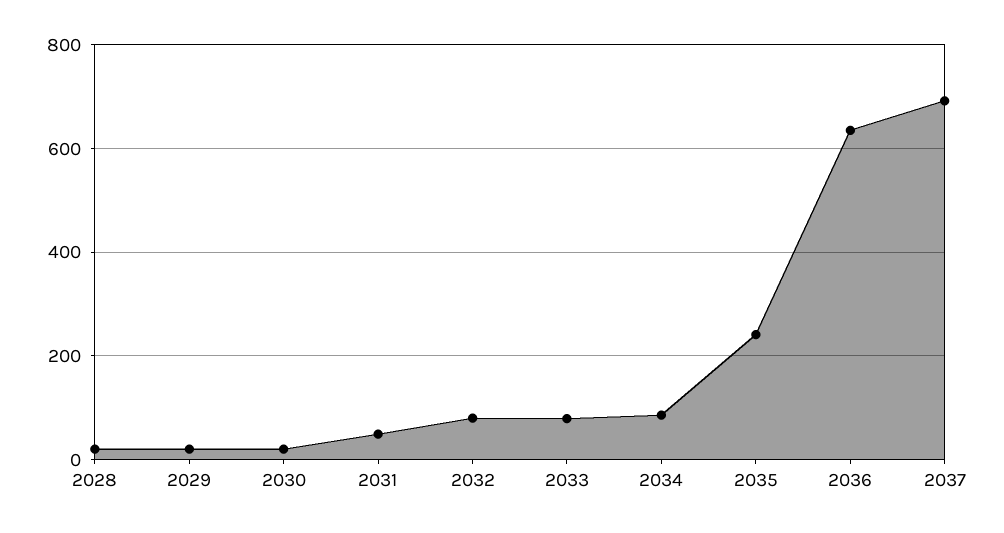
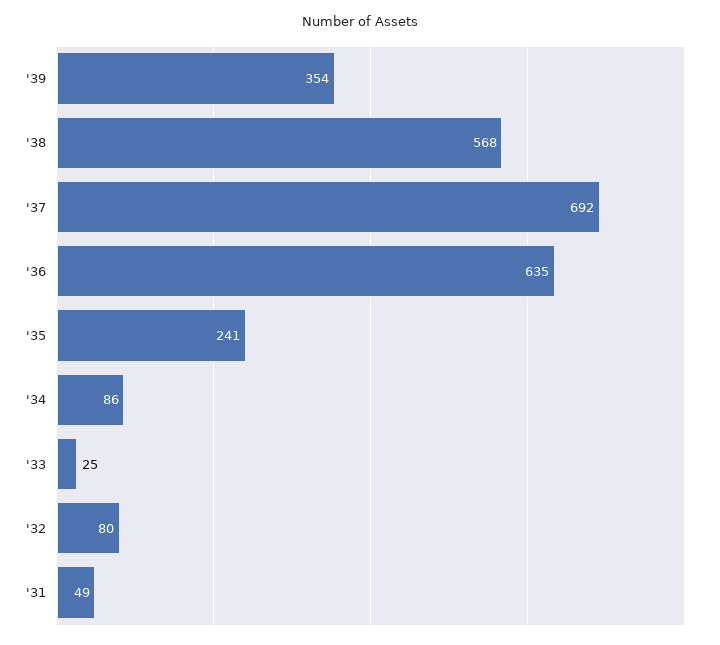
2028: 20 -> none
2029: 20 -> none
2030: 20 -> none
2033: 80 -> 25
'39: none -> 354
'38: none -> 568

